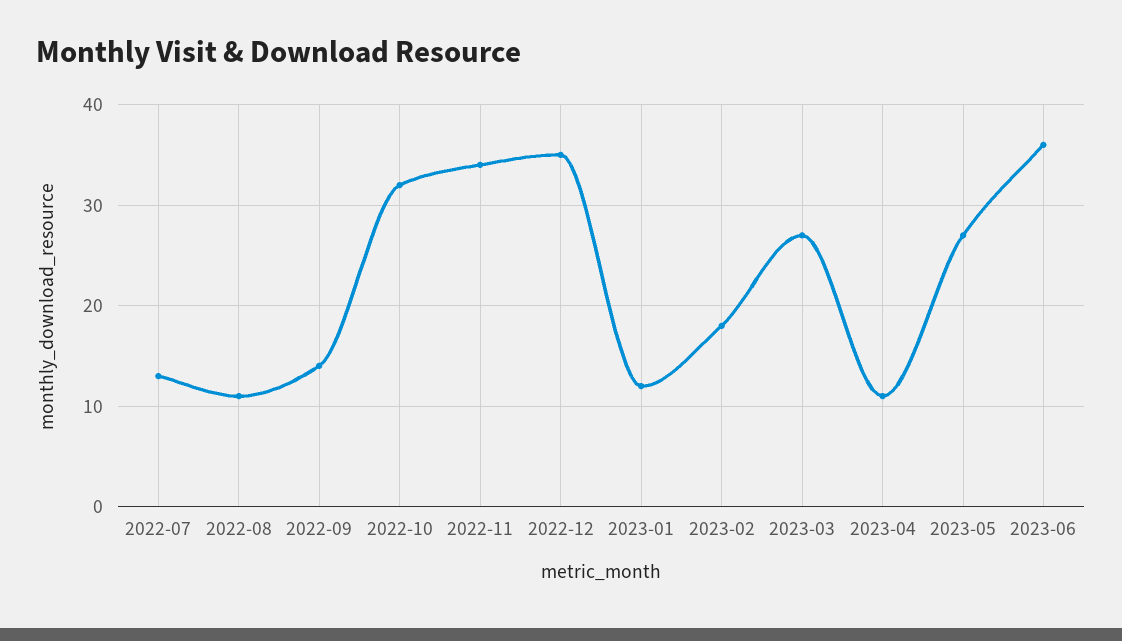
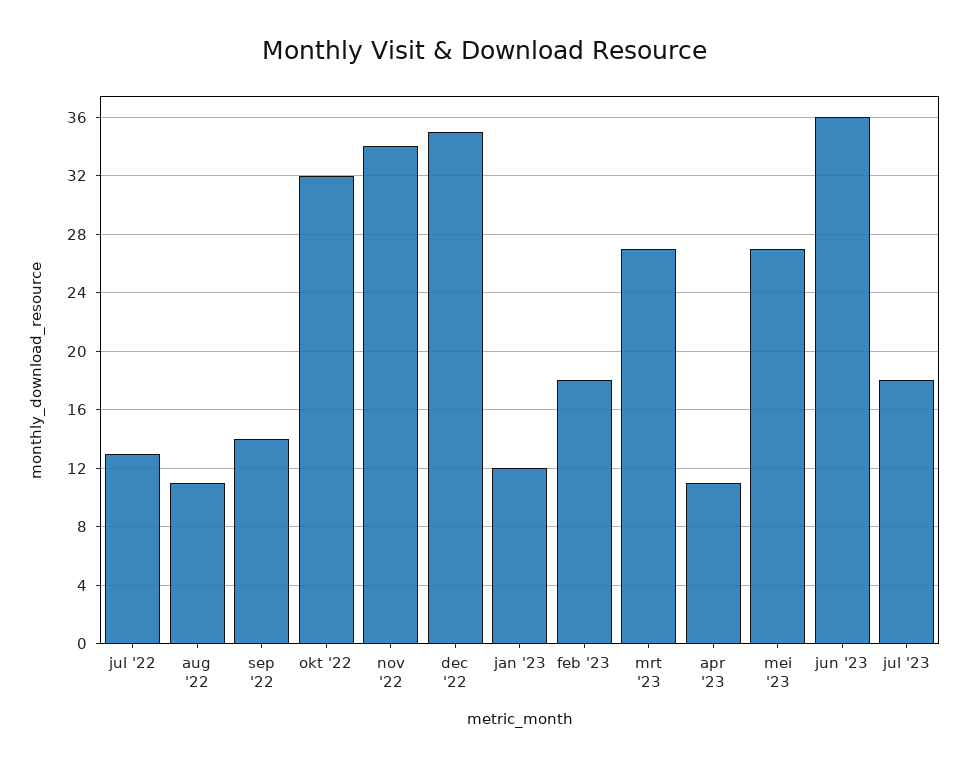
jul '23: none -> 18

